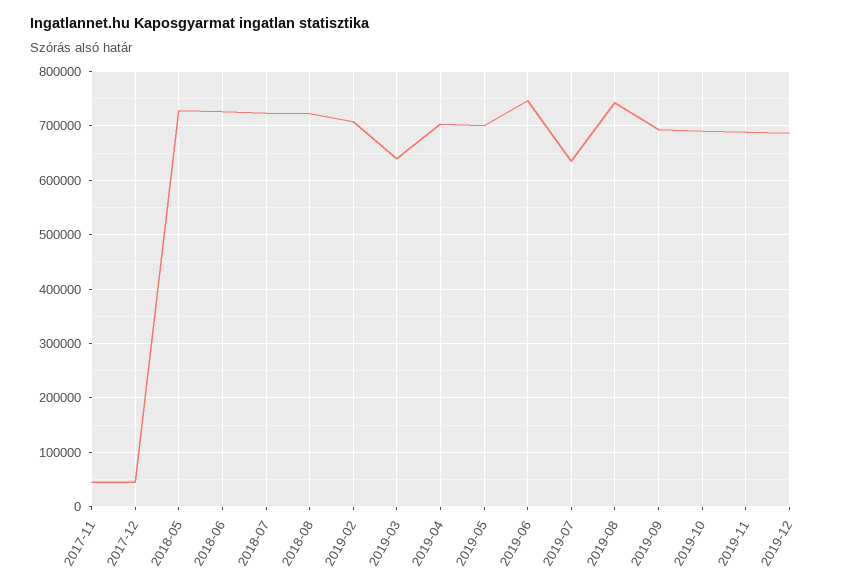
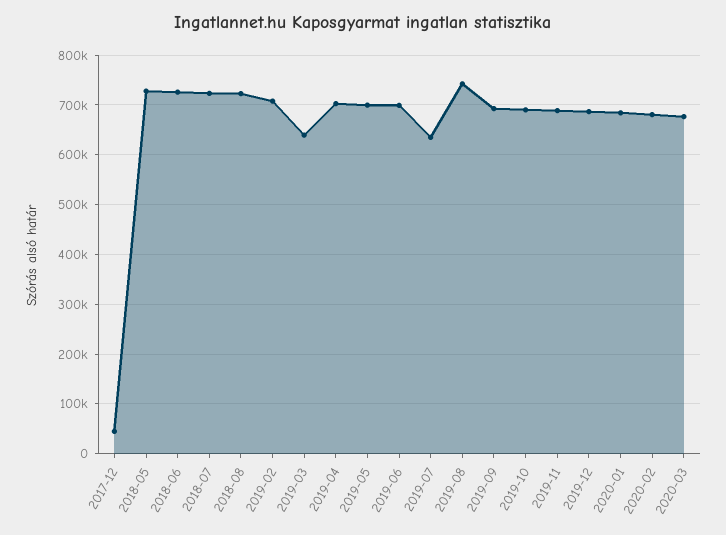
2017-11: 40000 -> none
2019-06: 740000 -> 700000
2020-01: none -> 680000
2020-02: none -> 680000
2020-03: none -> 680000

